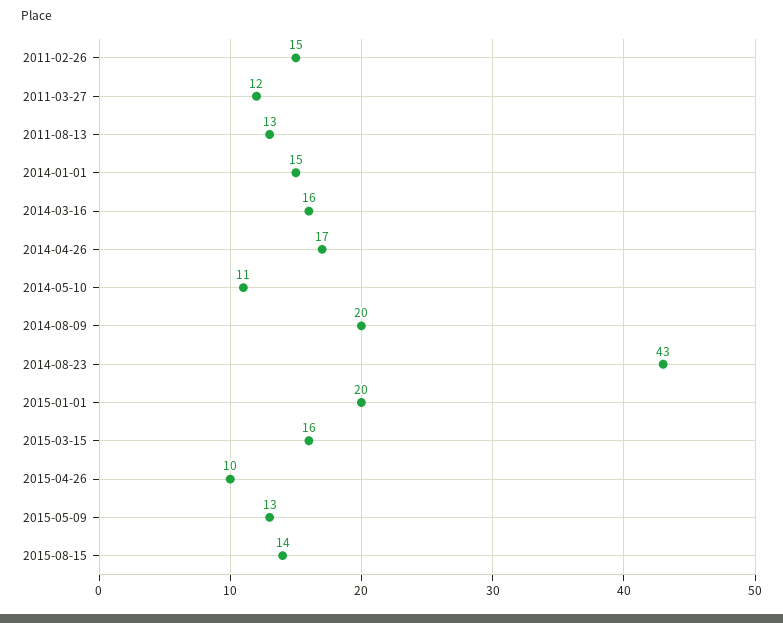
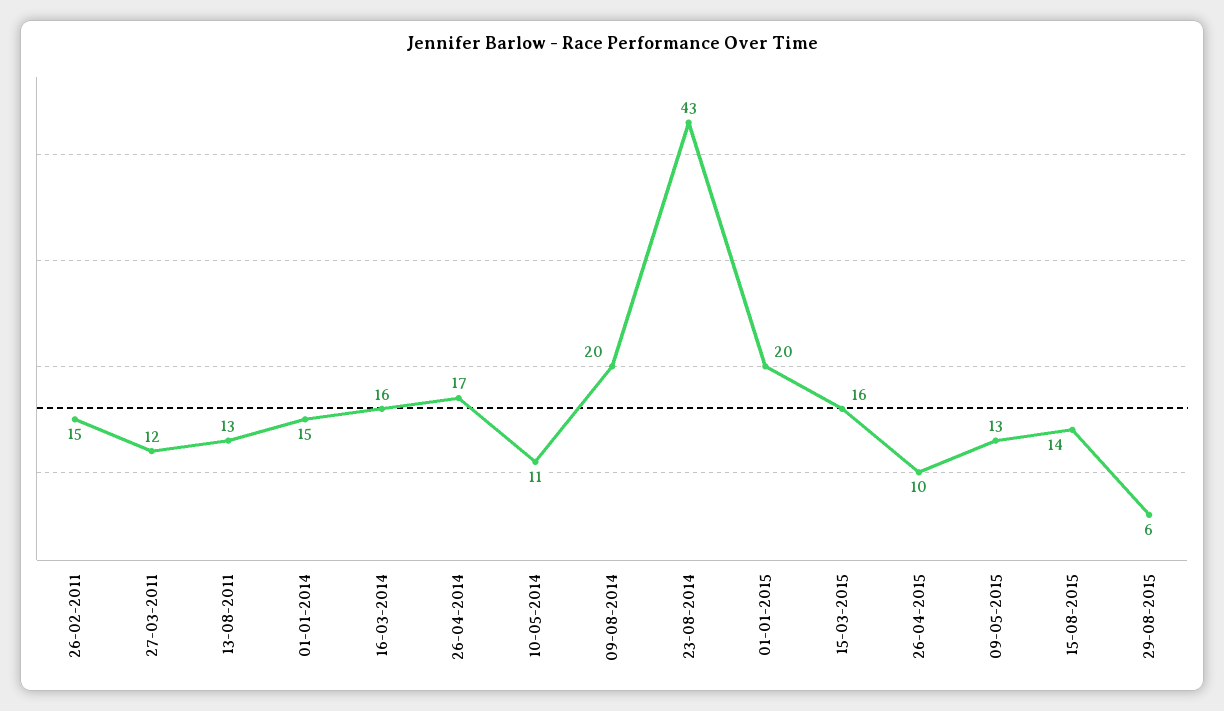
29-08-2015: none -> 6

